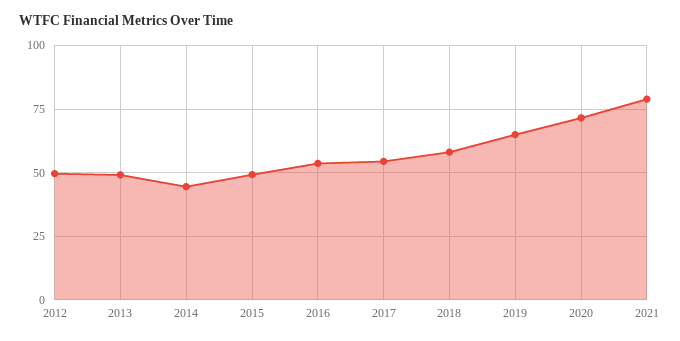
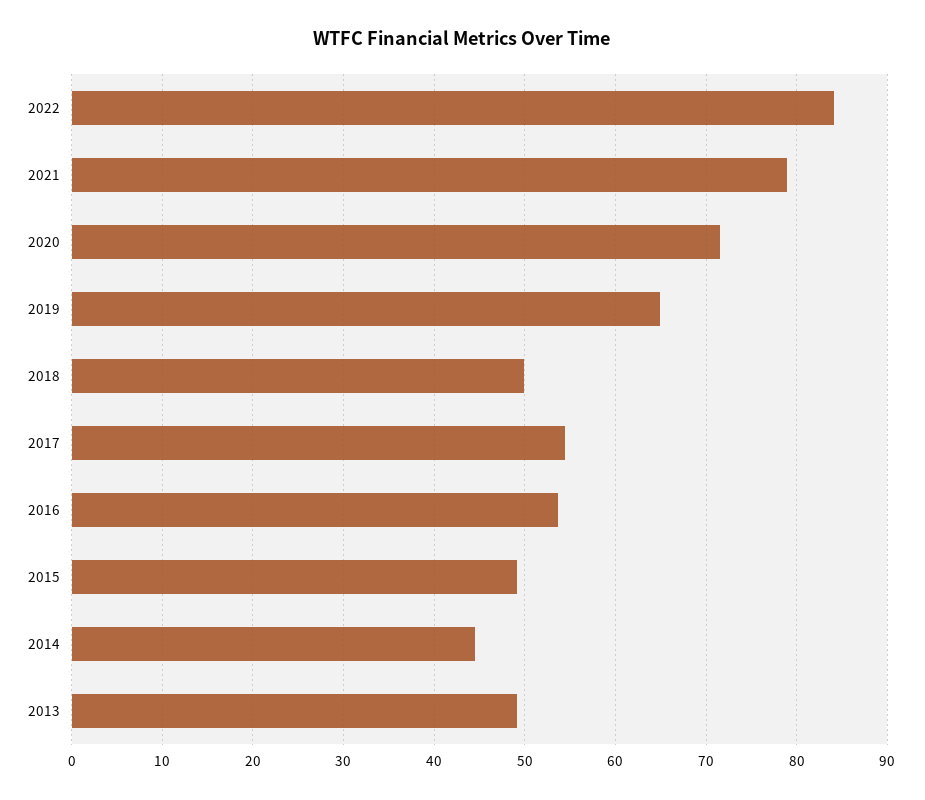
2012: 50 -> none
2018: 57.5 -> 50
2022: none -> 84

